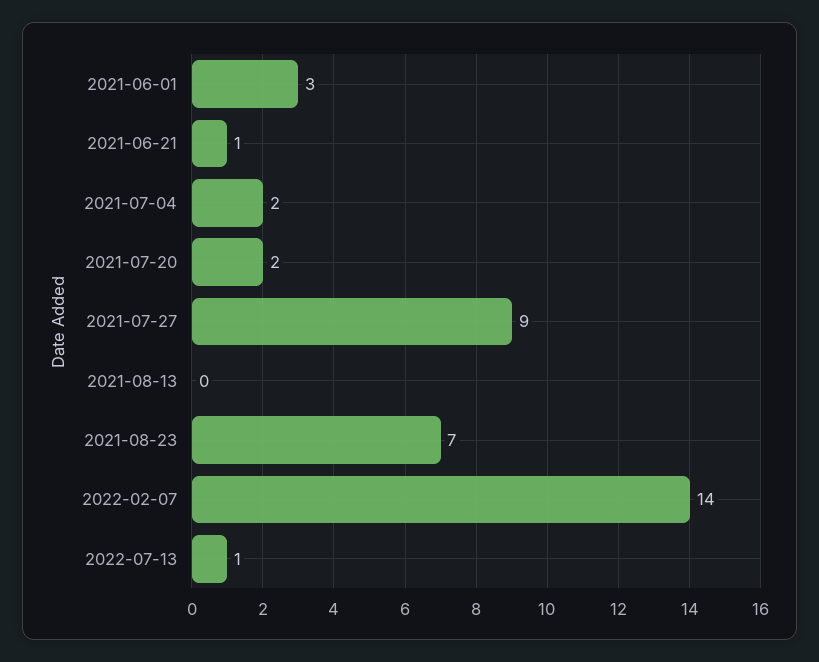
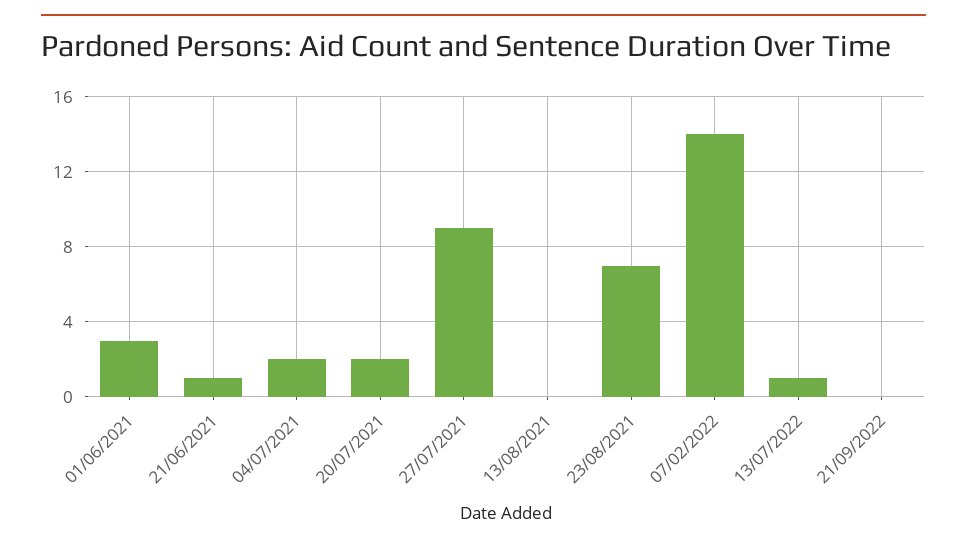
21/09/2022: none -> 0

